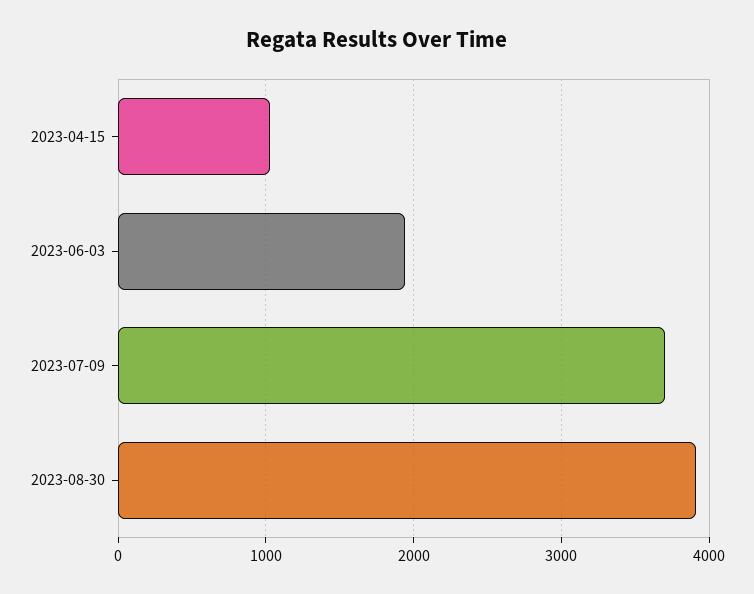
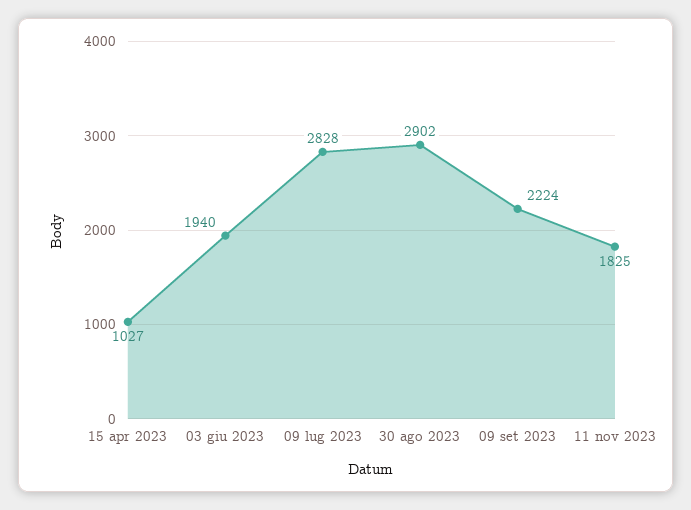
2023-07-09: 3700 -> 2828
2023-08-30: 3900 -> 2902
09 set 2023: none -> 2224
11 nov 2023: none -> 1825

